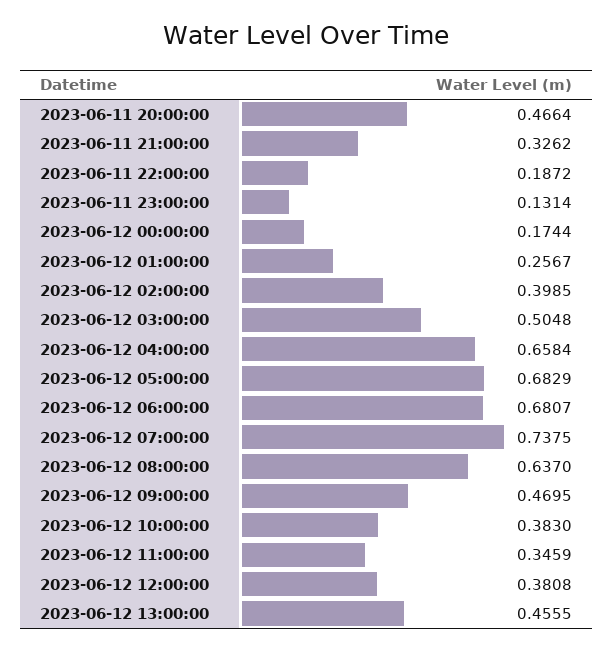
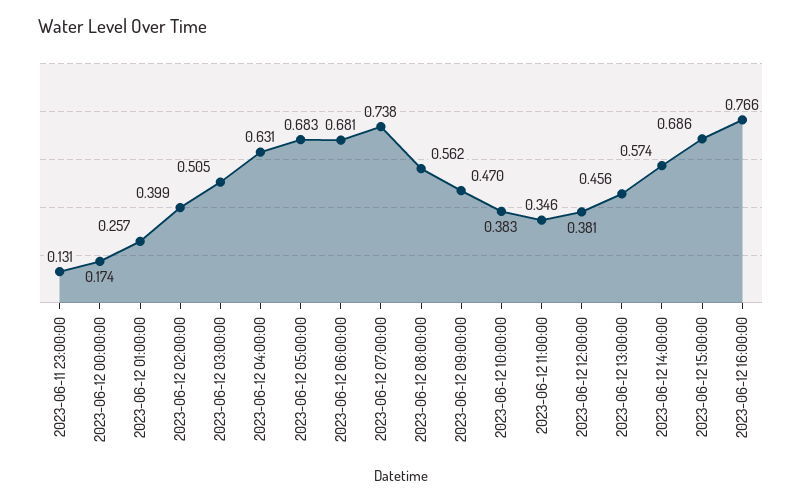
2023-06-11 20:00:00: 0.4664 -> none
2023-06-11 21:00:00: 0.3262 -> none
2023-06-11 22:00:00: 0.1872 -> none
2023-06-12 04:00:00: 0.6584 -> 0.631
2023-06-12 08:00:00: 0.637 -> 0.562
2023-06-12 14:00:00: none -> 0.574
2023-06-12 15:00:00: none -> 0.686
2023-06-12 16:00:00: none -> 0.766

